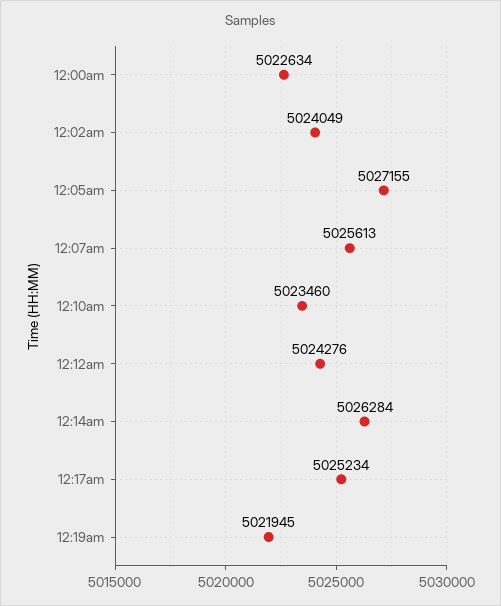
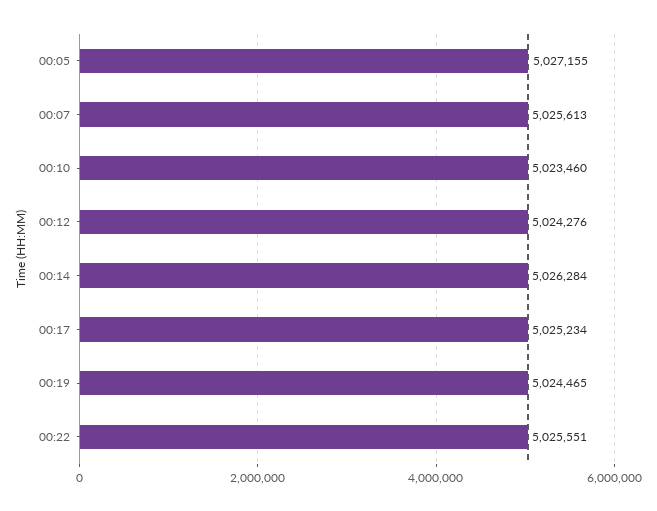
12:00am: 5022634 -> none
12:02am: 5024049 -> none
12:19am: 5021945 -> 5024465
00:22: none -> 5025551

